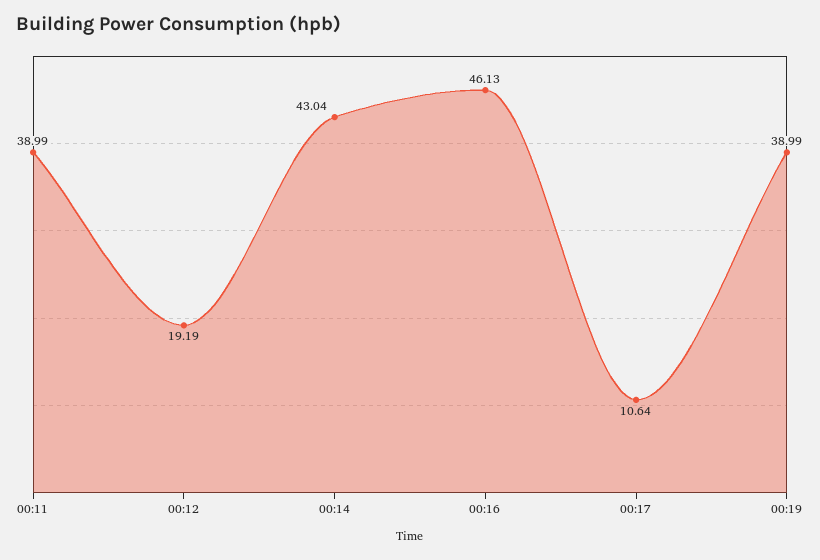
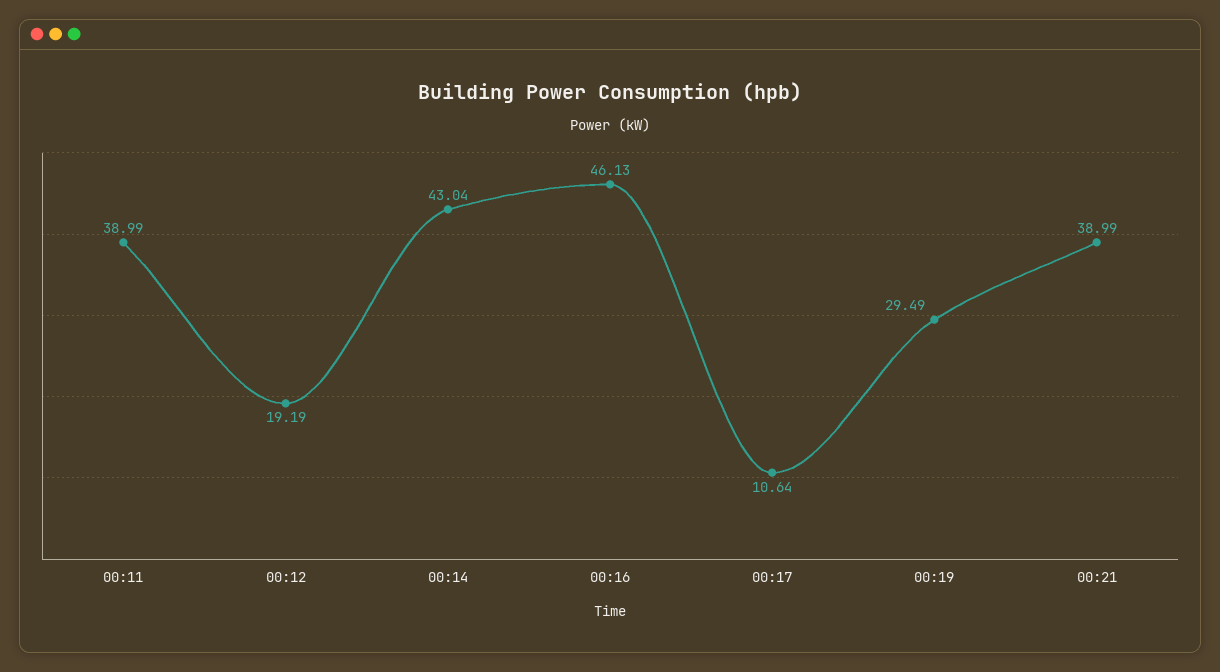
00:19: 38.99 -> 29.49
00:21: none -> 38.99

